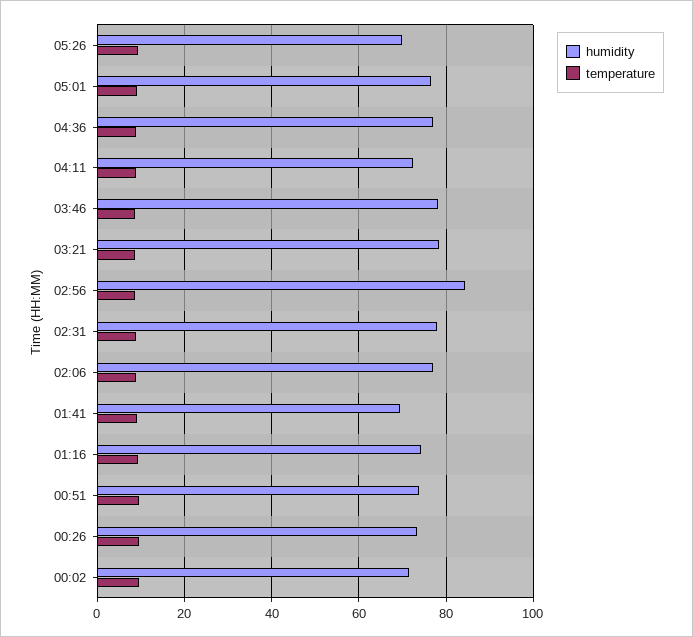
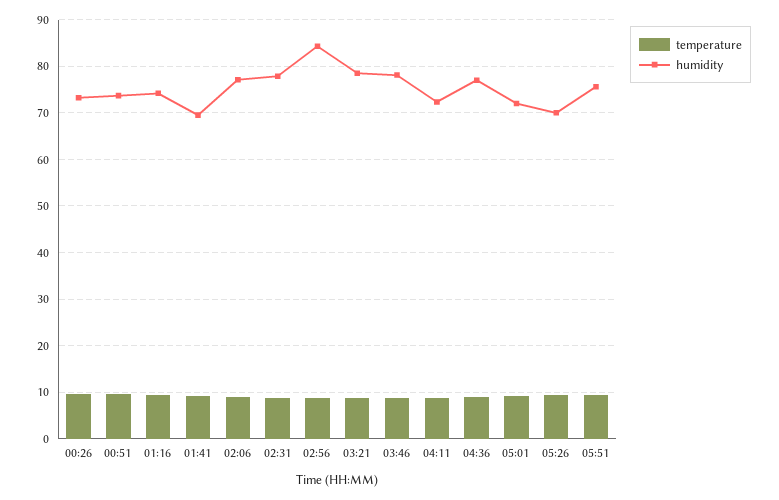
humidity, 05:01: 76 -> 72
humidity, 00:02: 72 -> none
temperature, 00:02: 10 -> none
temperature, 05:51: none -> 10
humidity, 05:51: none -> 76

